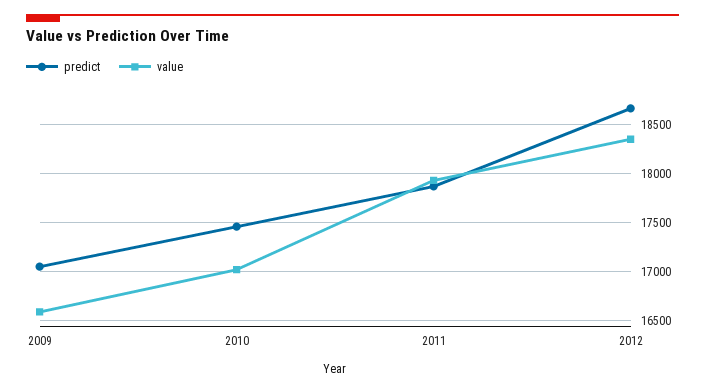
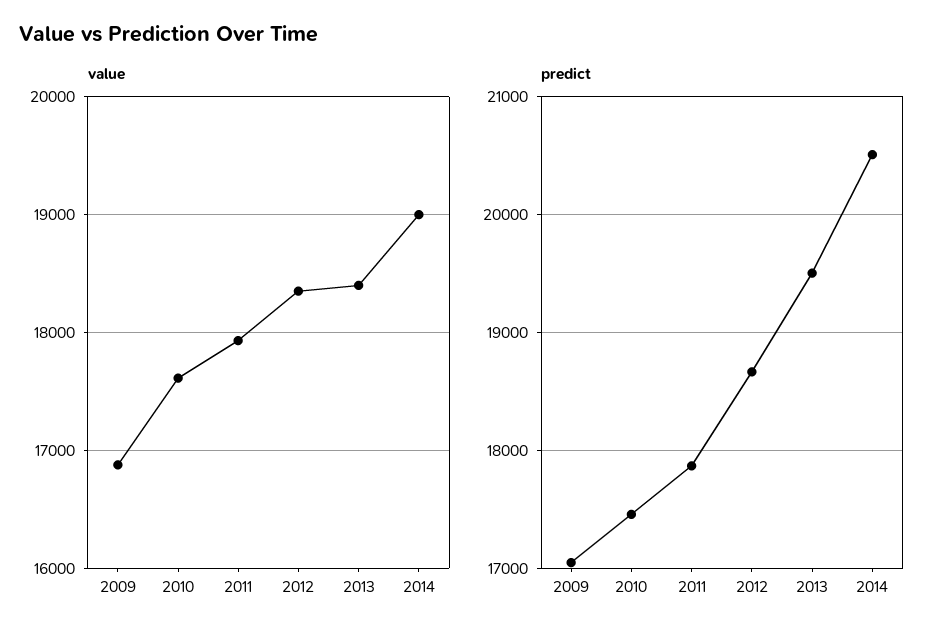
value, 2009: 16600 -> 16900
value, 2010: 17000 -> 17600
value, 2013: none -> 18400
value, 2014: none -> 19000
predict, 2013: none -> 19500
predict, 2014: none -> 20500

